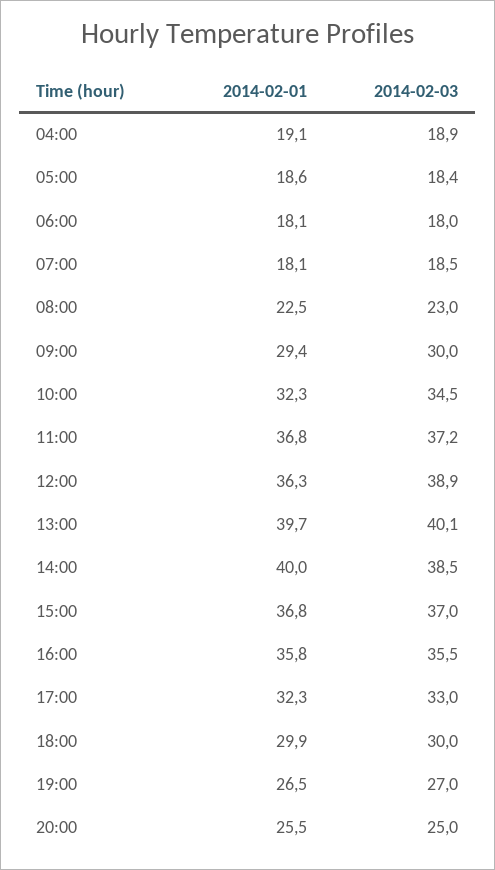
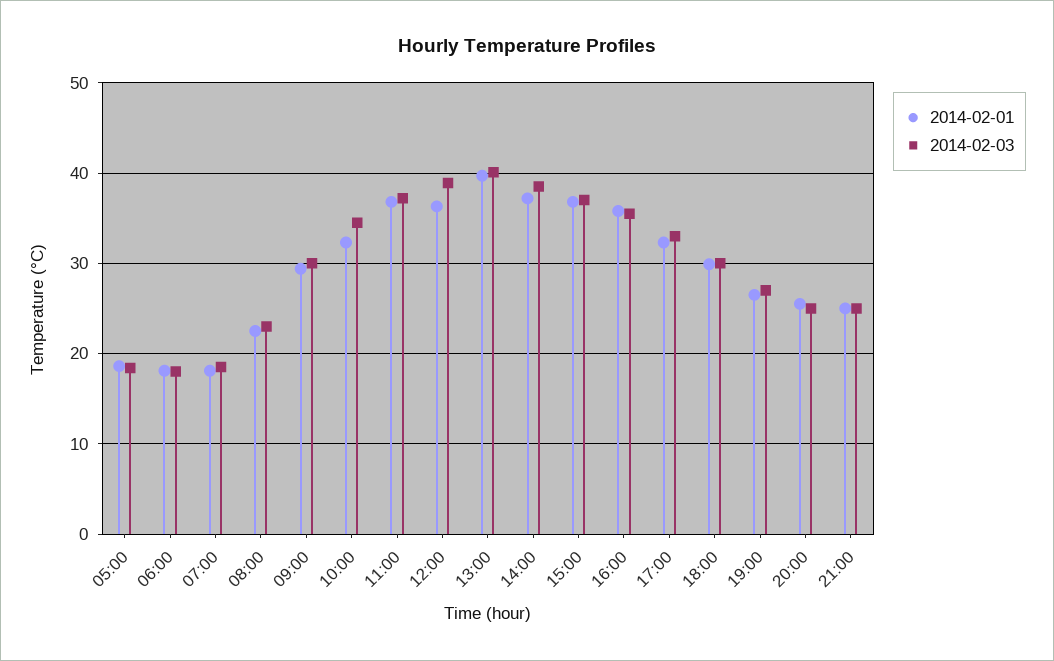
2014-02-01, 04:00: 19.1 -> none
2014-02-03, 04:00: 18.9 -> none
2014-02-01, 14:00: 40 -> 37
2014-02-01, 21:00: none -> 25
2014-02-03, 21:00: none -> 25

